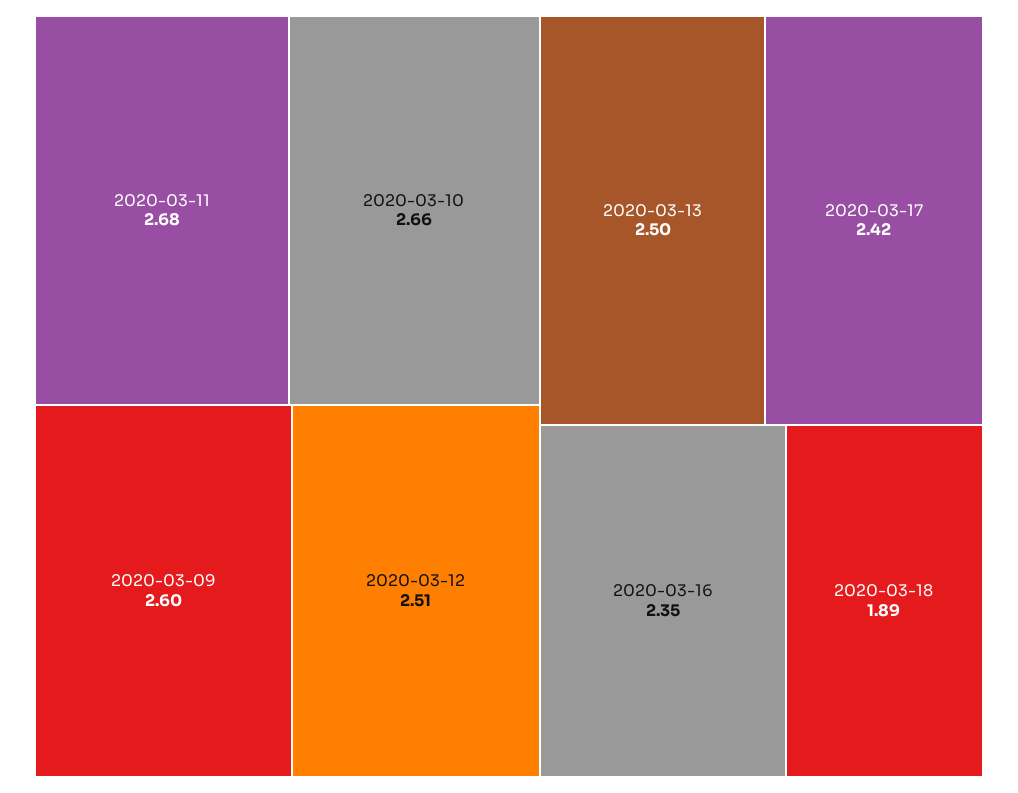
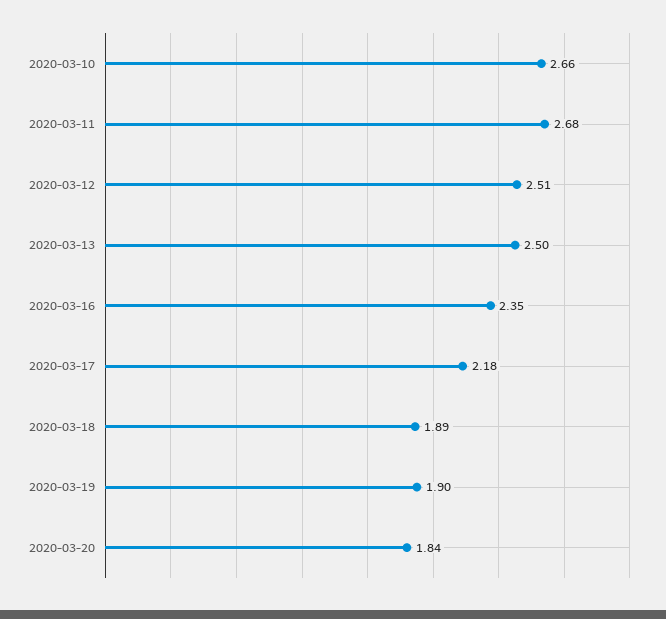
2020-03-09: 2.6 -> none
2020-03-17: 2.42 -> 2.18
2020-03-19: none -> 1.9
2020-03-20: none -> 1.84

